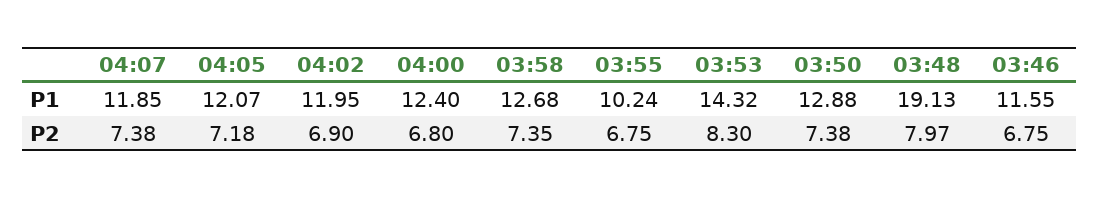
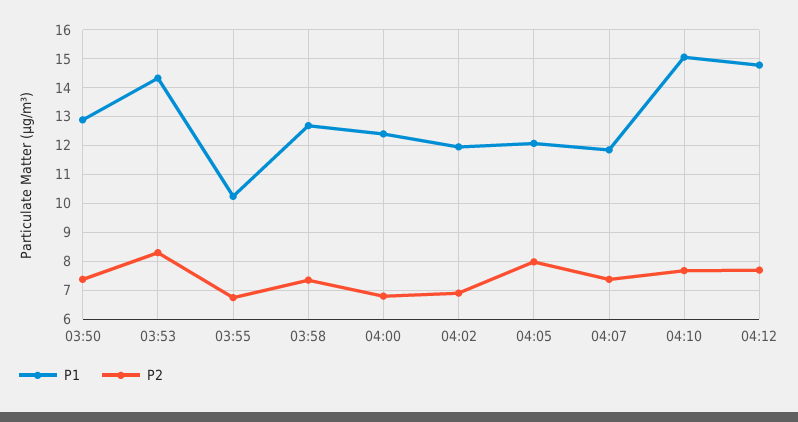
P1, 03:48: 19.13 -> none
P1, 03:46: 11.55 -> none
P2, 04:05: 7.18 -> 8
P2, 03:48: 7.97 -> none
P2, 03:46: 6.75 -> none
P1, 04:10: none -> 15
P2, 04:10: none -> 7.75
P1, 04:12: none -> 14.75
P2, 04:12: none -> 7.75

